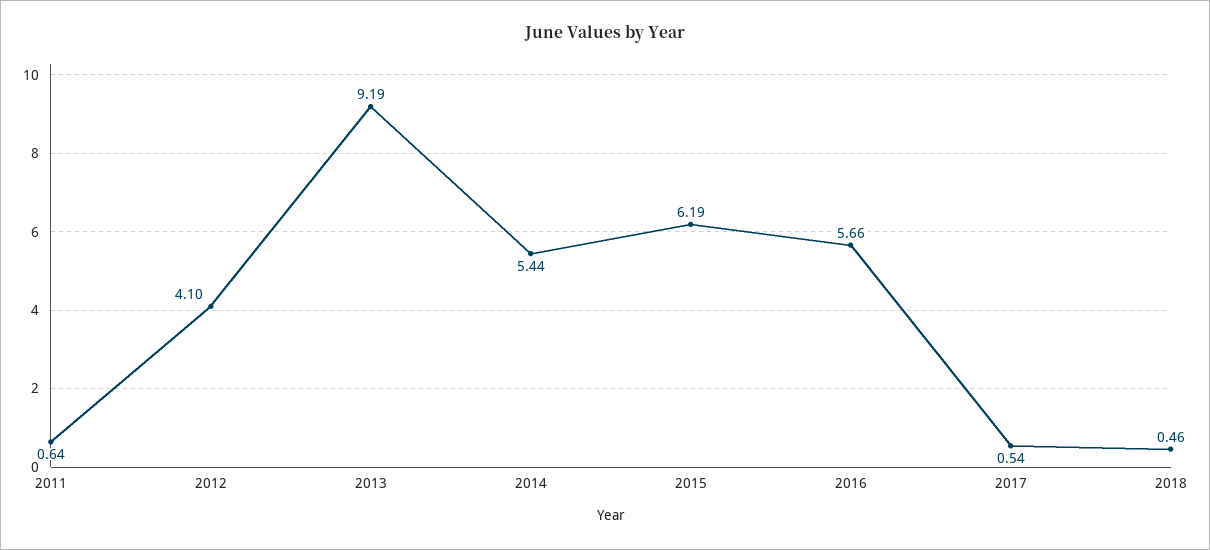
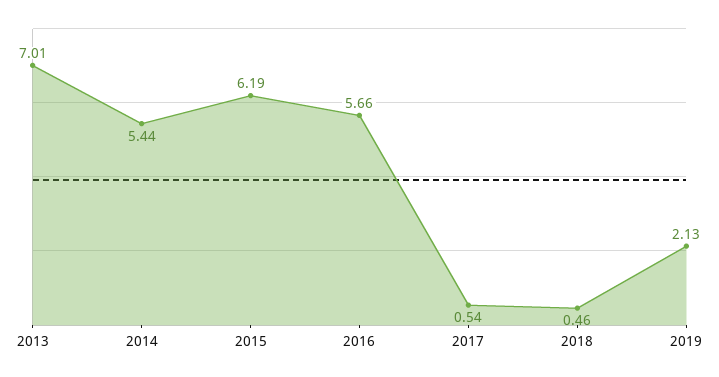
2011: 0.64 -> none
2012: 4.1 -> none
2013: 9.19 -> 7.01
2019: none -> 2.13

